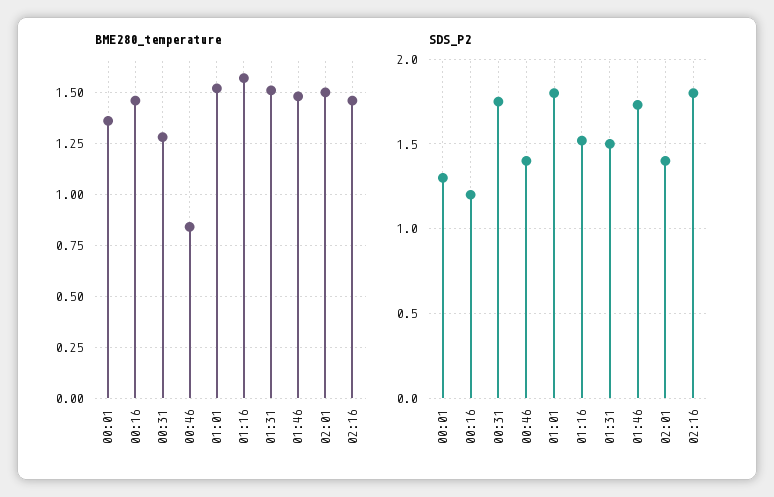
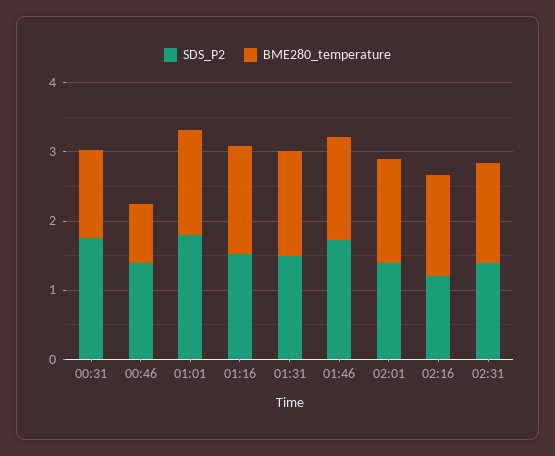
BME280_temperature, 00:01: 1.35 -> none
BME280_temperature, 00:16: 1.45 -> none
SDS_P2, 00:01: 1.3 -> none
SDS_P2, 00:16: 1.2 -> none
SDS_P2, 02:16: 1.8 -> 1.2
SDS_P2, 02:31: none -> 1.4
BME280_temperature, 02:31: none -> 1.4

